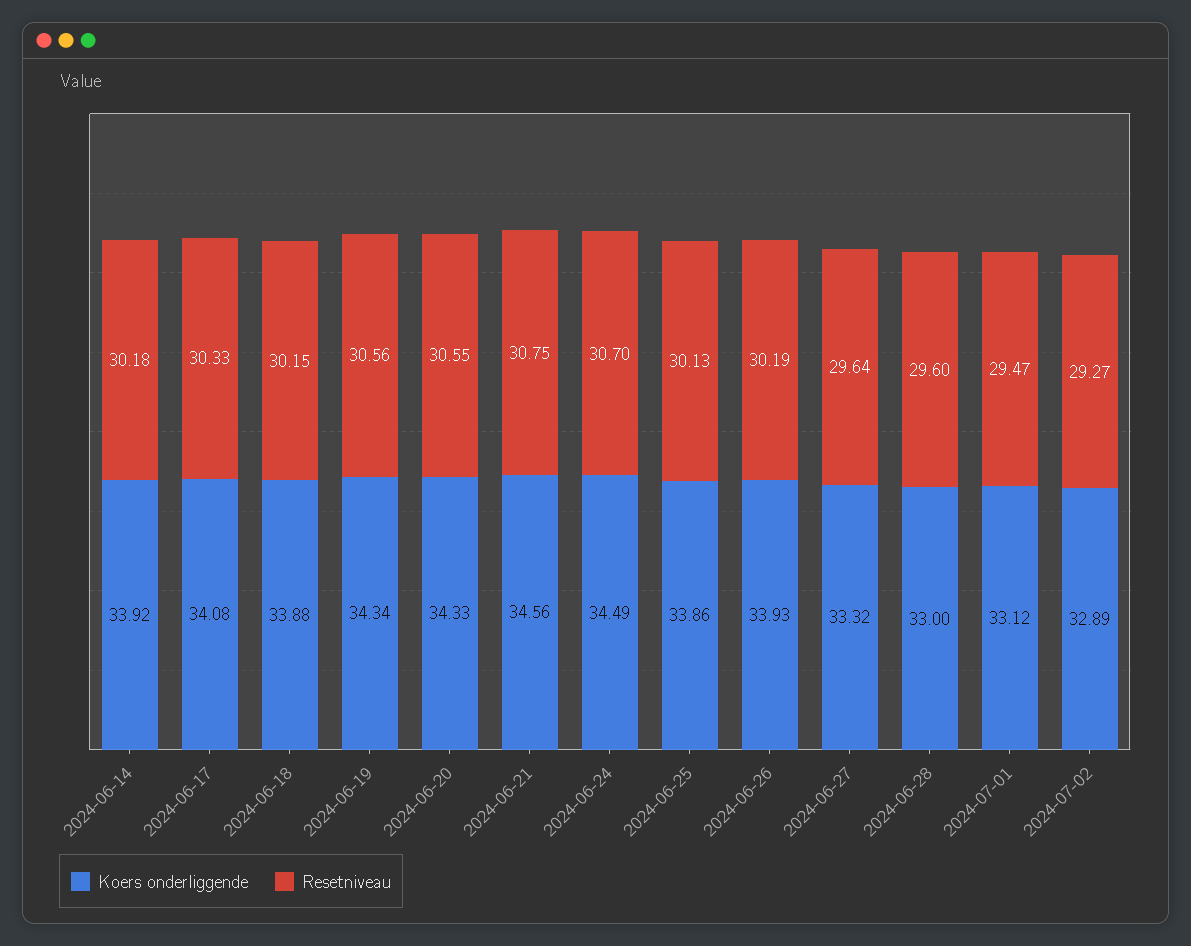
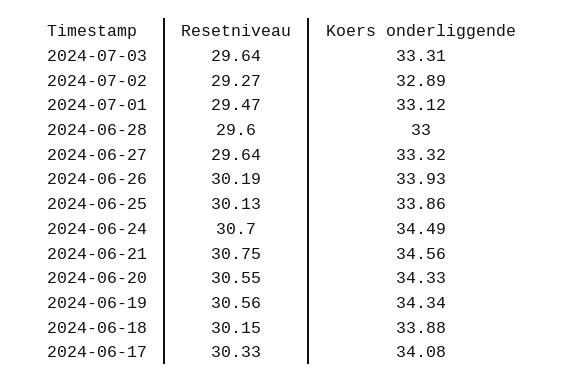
Koers onderliggende, 2024-06-14: 33.92 -> none
Resetniveau, 2024-06-14: 30.18 -> none
Resetniveau, 2024-07-03: none -> 29.64
Koers onderliggende, 2024-07-03: none -> 33.31

